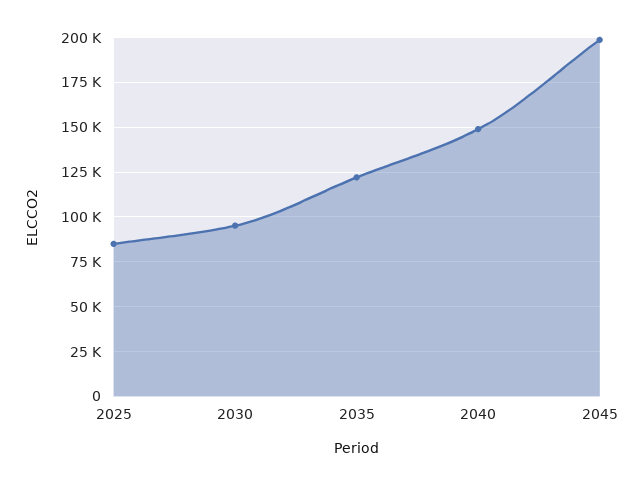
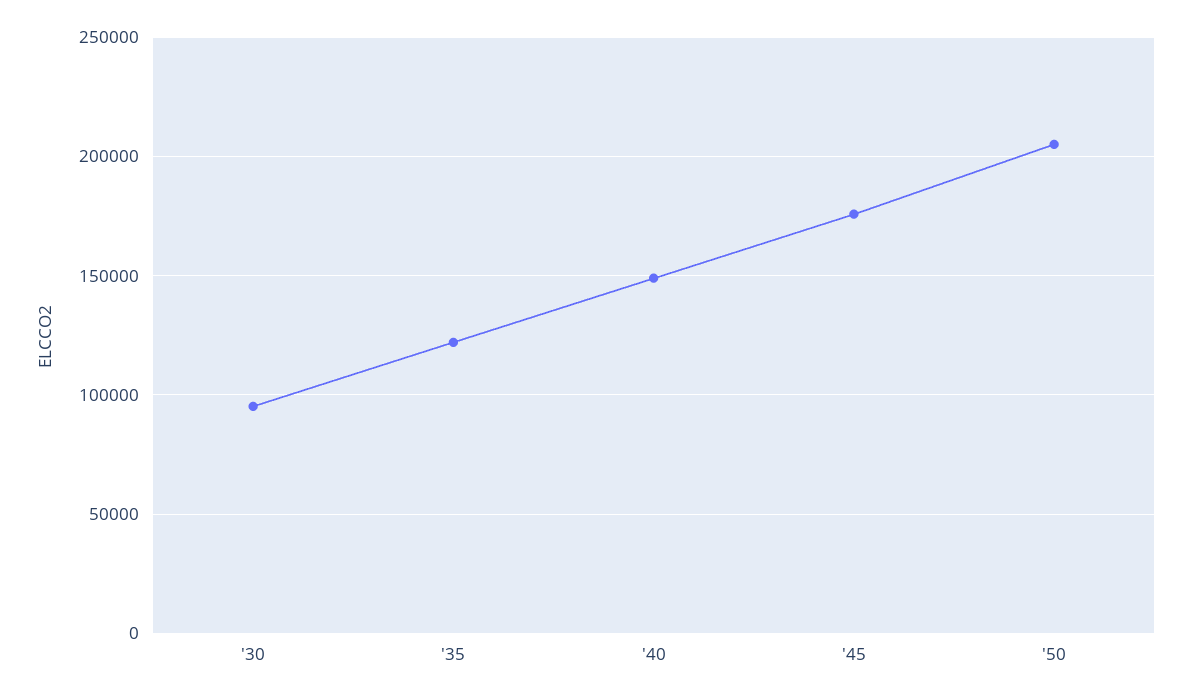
2025: 85000 -> none
2045: 200000 -> 175000
'50: none -> 205000

